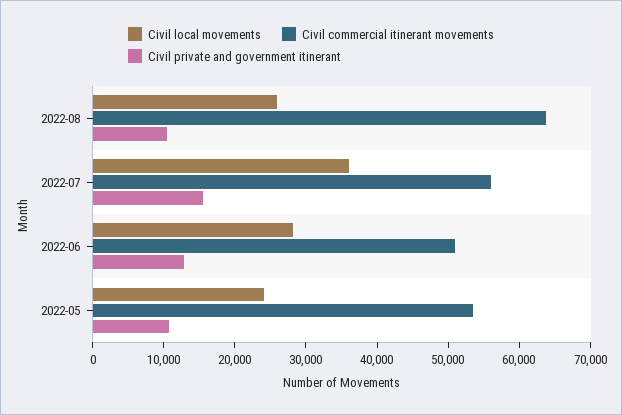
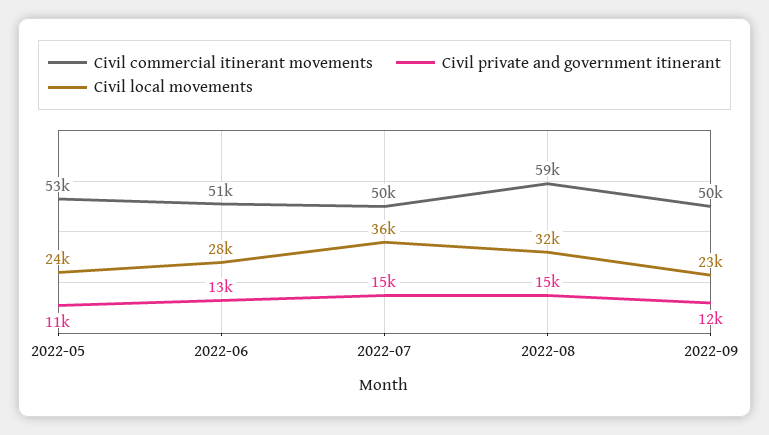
Civil local movements, 2022-08: 26000 -> 32000
Civil commercial itinerant movements, 2022-08: 64000 -> 59000
Civil private and government itinerant, 2022-08: 10000 -> 15000
Civil commercial itinerant movements, 2022-07: 56000 -> 50000
Civil commercial itinerant movements, 2022-09: none -> 50000
Civil private and government itinerant, 2022-09: none -> 12000
Civil local movements, 2022-09: none -> 23000

